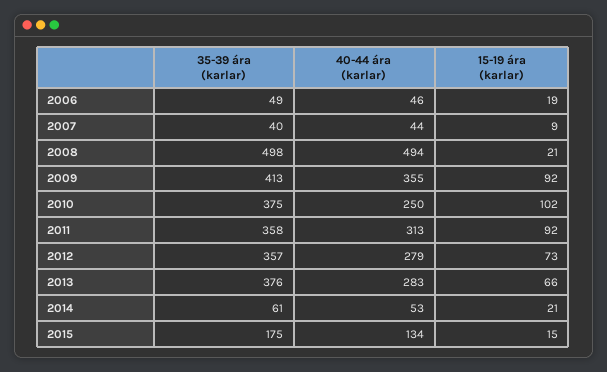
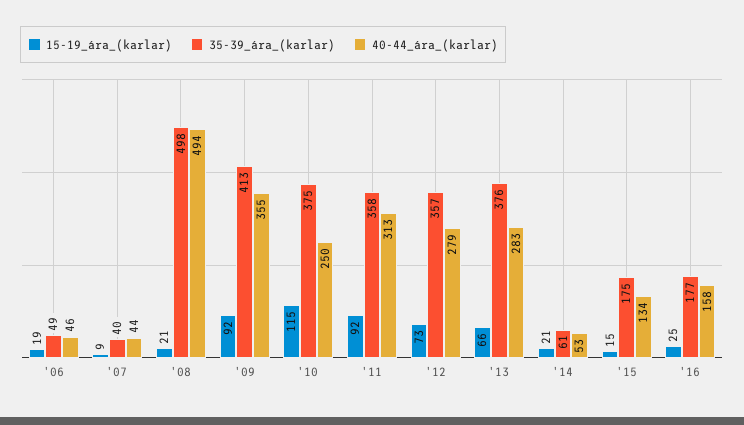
15-19 ára (karlar), 2010: 102 -> 115
15-19 ára (karlar), '16: none -> 25
35-39 ára (karlar), '16: none -> 177
40-44 ára (karlar), '16: none -> 158

